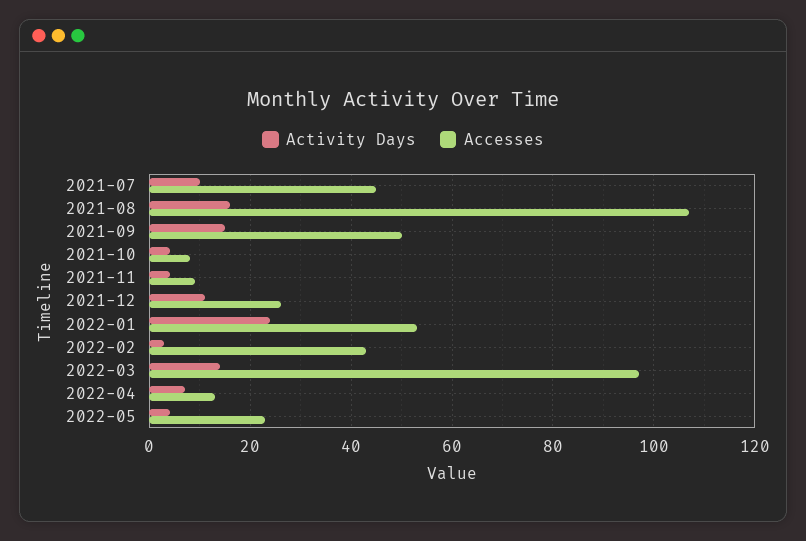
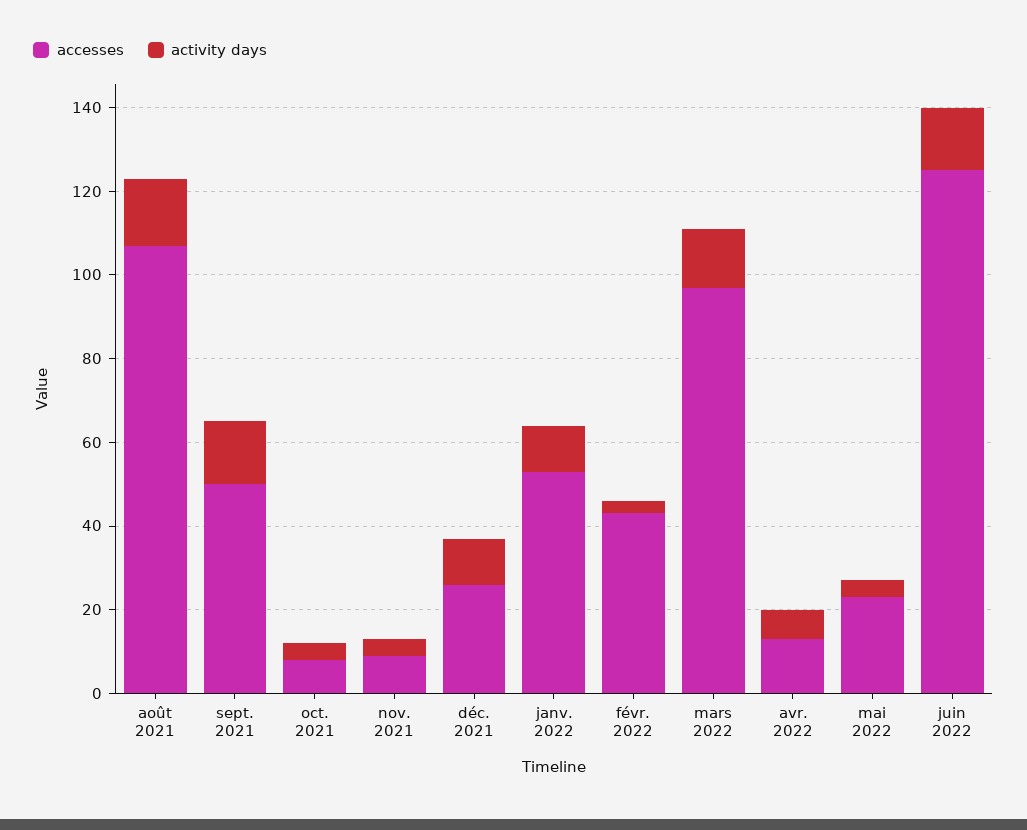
Activity Days, 2021-07: 10 -> none
Accesses, 2021-07: 45 -> none
Activity Days, 2022-01: 25 -> 10
Accesses, juin 2022: none -> 125
Activity Days, juin 2022: none -> 15

